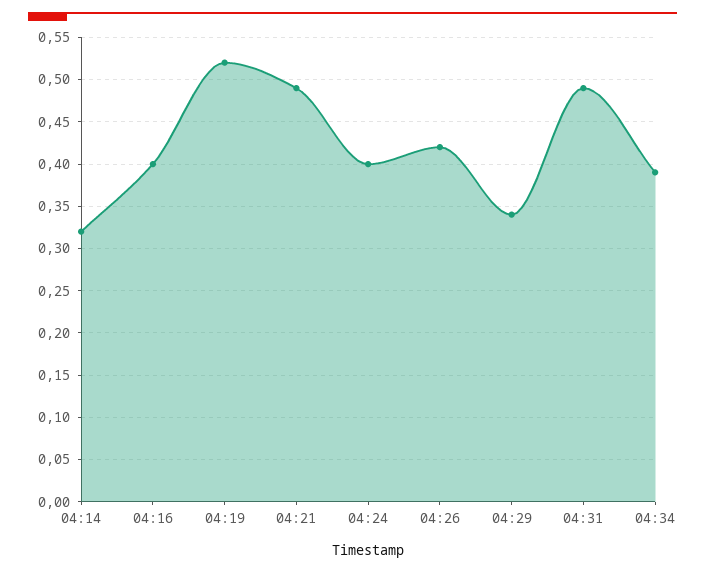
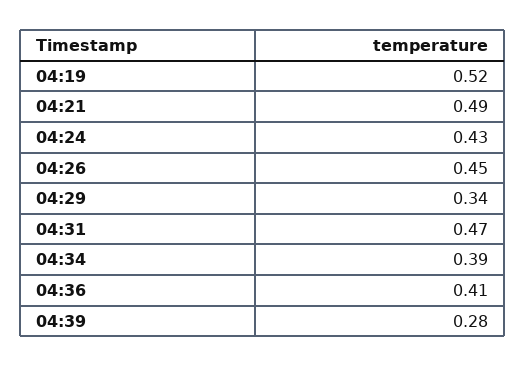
04:14: 0.32 -> none
04:16: 0.4 -> none
04:24: 0.4 -> 0.43
04:26: 0.42 -> 0.45
04:31: 0.49 -> 0.47
04:36: none -> 0.41
04:39: none -> 0.28

